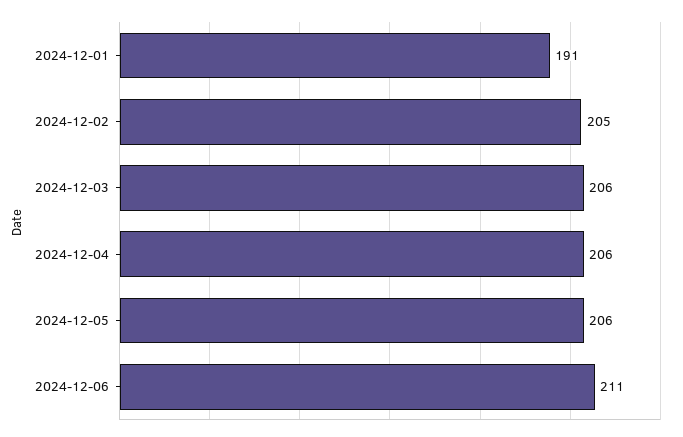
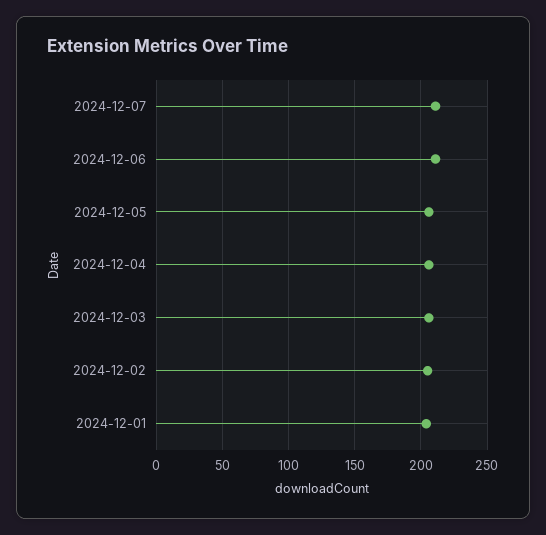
2024-12-01: 191 -> 205
2024-12-07: none -> 210

